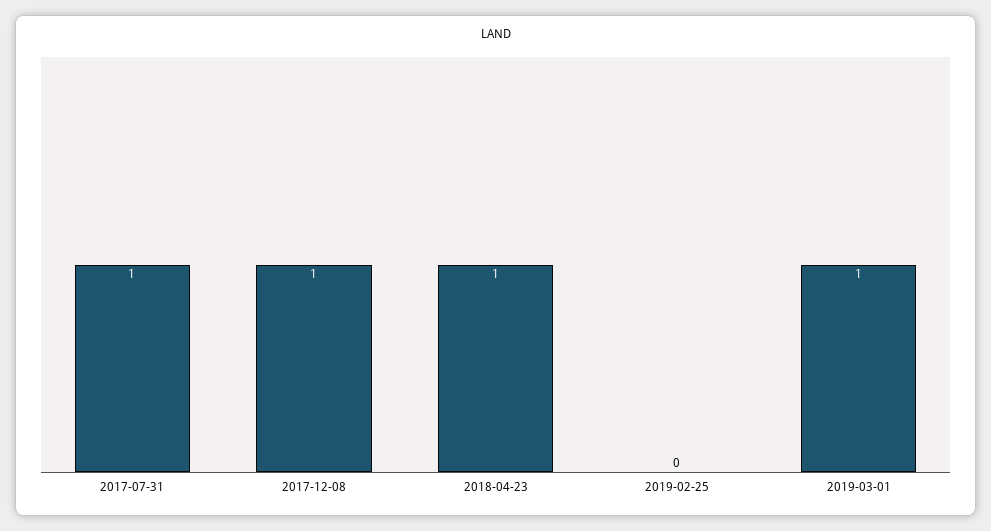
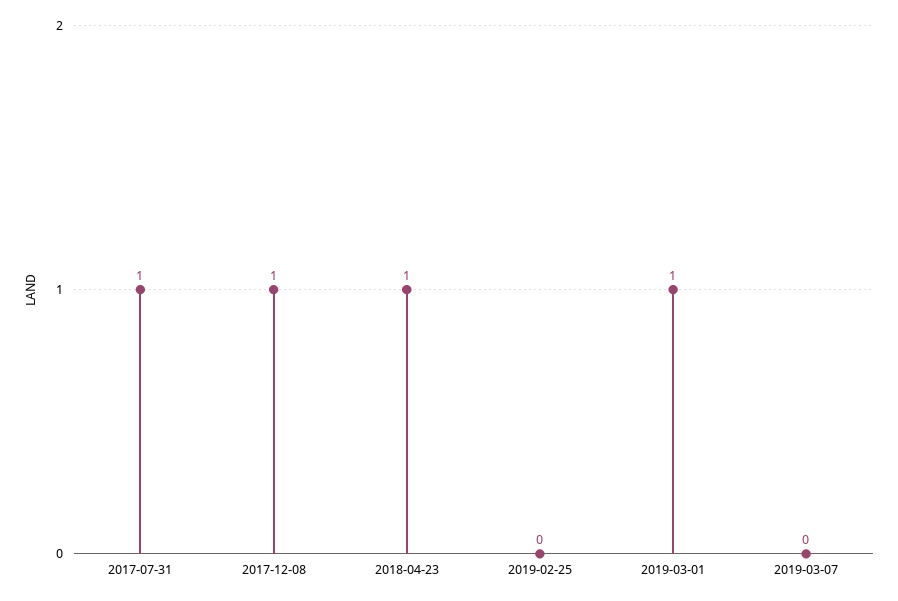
2019-03-07: none -> 0

